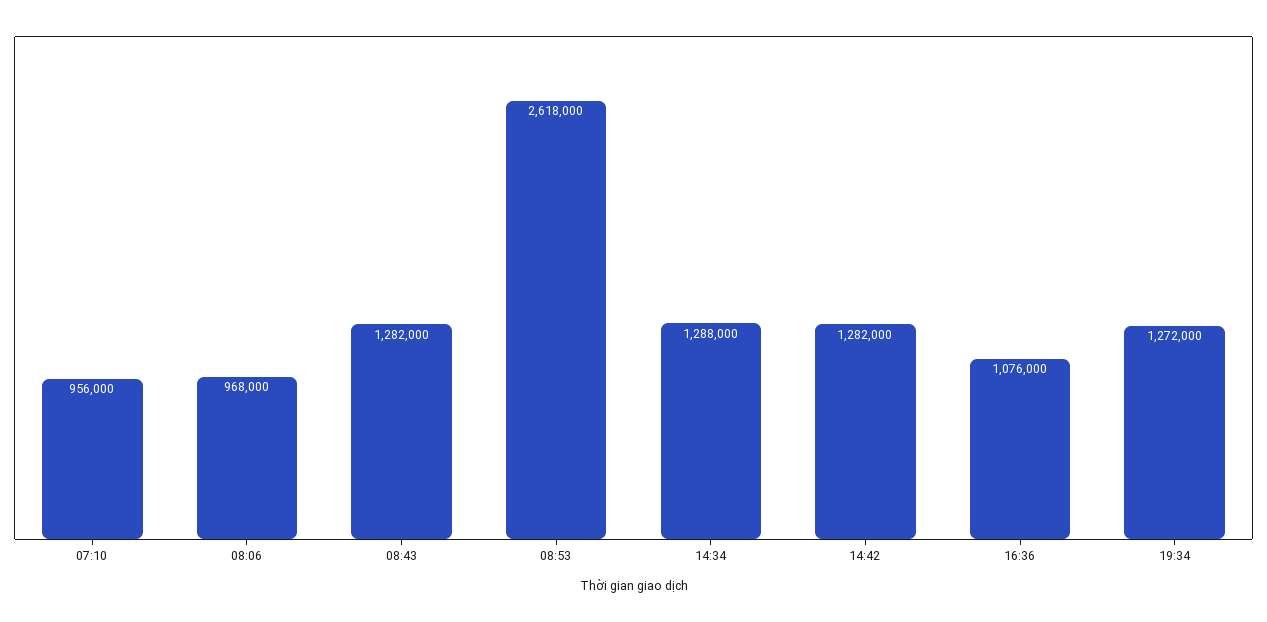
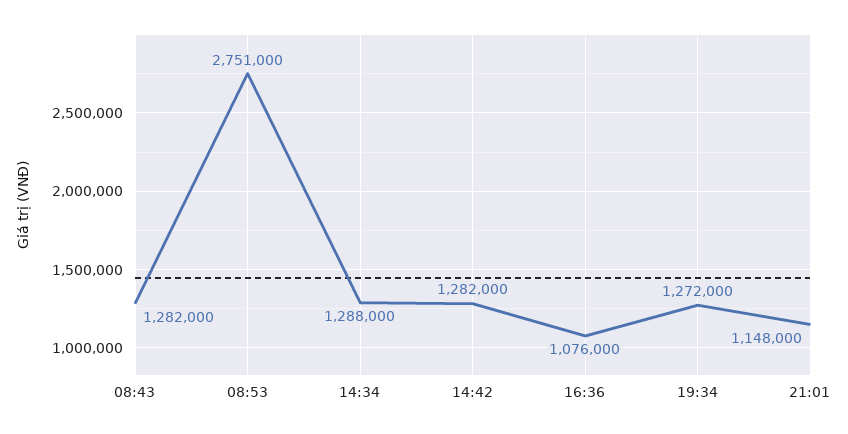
07:10: 956000 -> none
08:06: 968000 -> none
08:53: 2618000 -> 2751000
21:01: none -> 1148000

